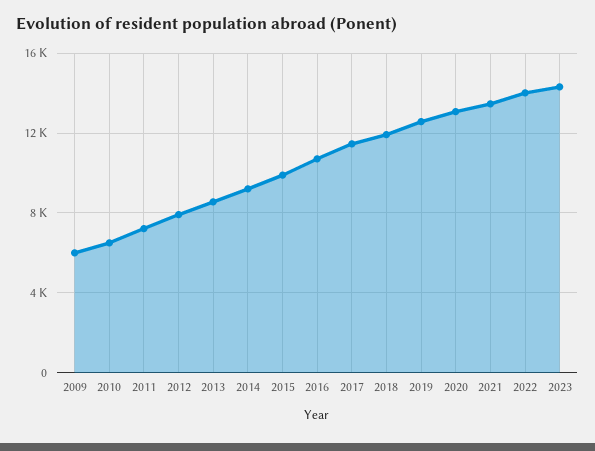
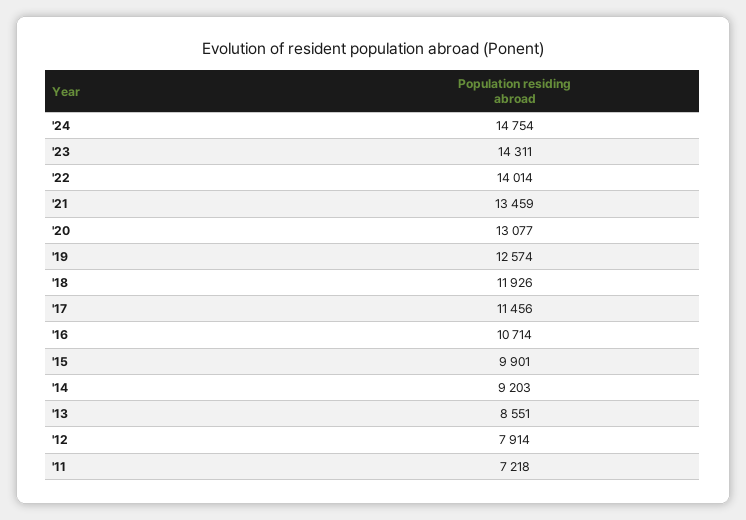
2009: 6000 -> none
2010: 6500 -> none
'24: none -> 14754

